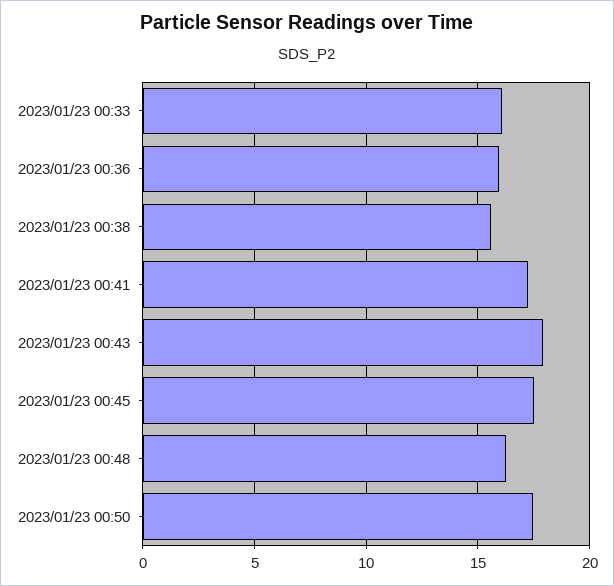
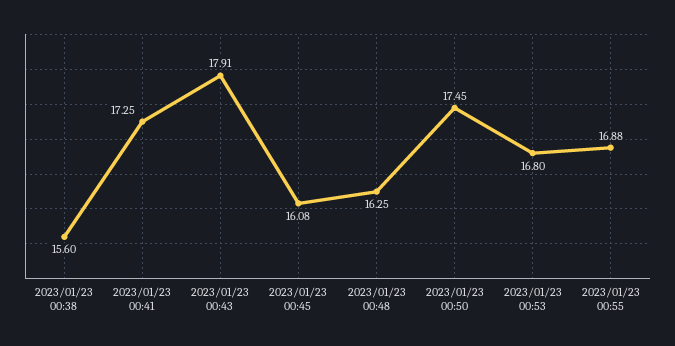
2023/01/23 00:33: 16 -> none
2023/01/23 00:36: 16 -> none
2023/01/23 00:45: 17.5 -> 16.08
2023/01/23 00:53: none -> 16.8
2023/01/23 00:55: none -> 16.88

